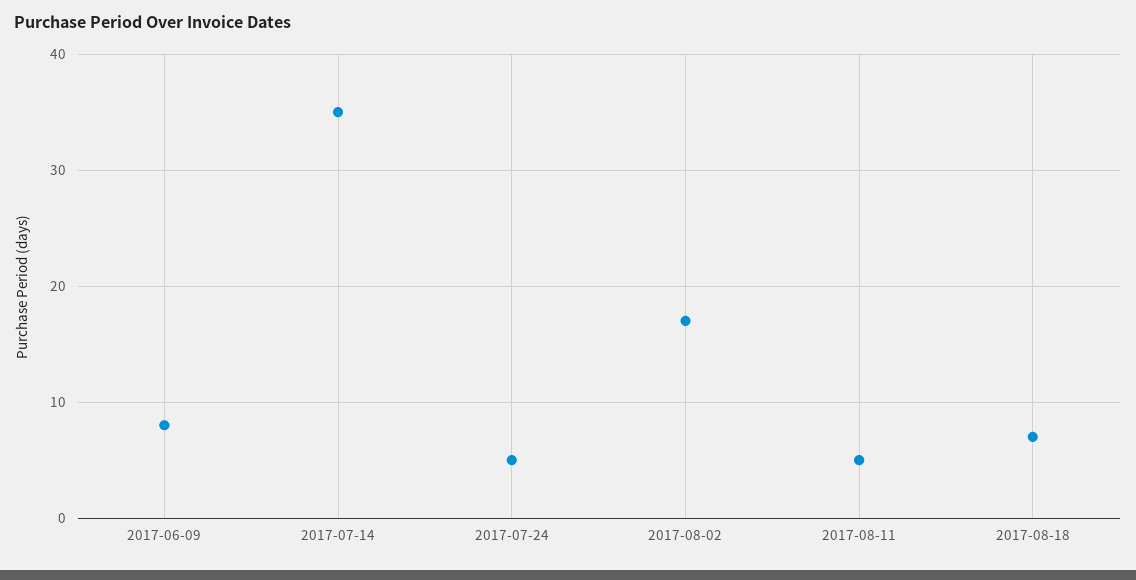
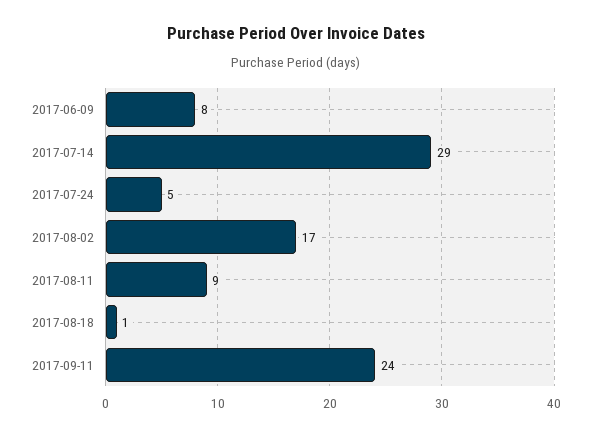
2017-07-14: 35 -> 29
2017-08-11: 5 -> 9
2017-08-18: 7 -> 1
2017-09-11: none -> 24

